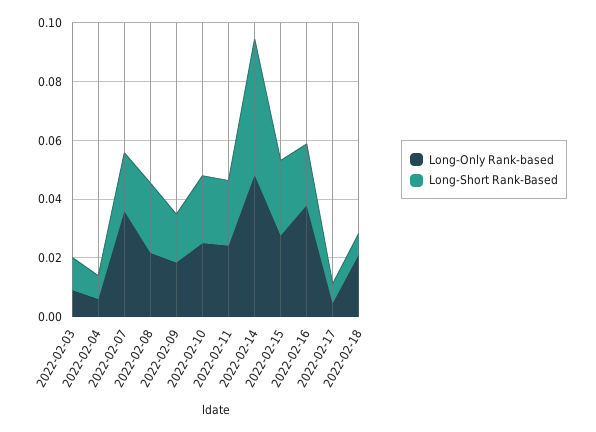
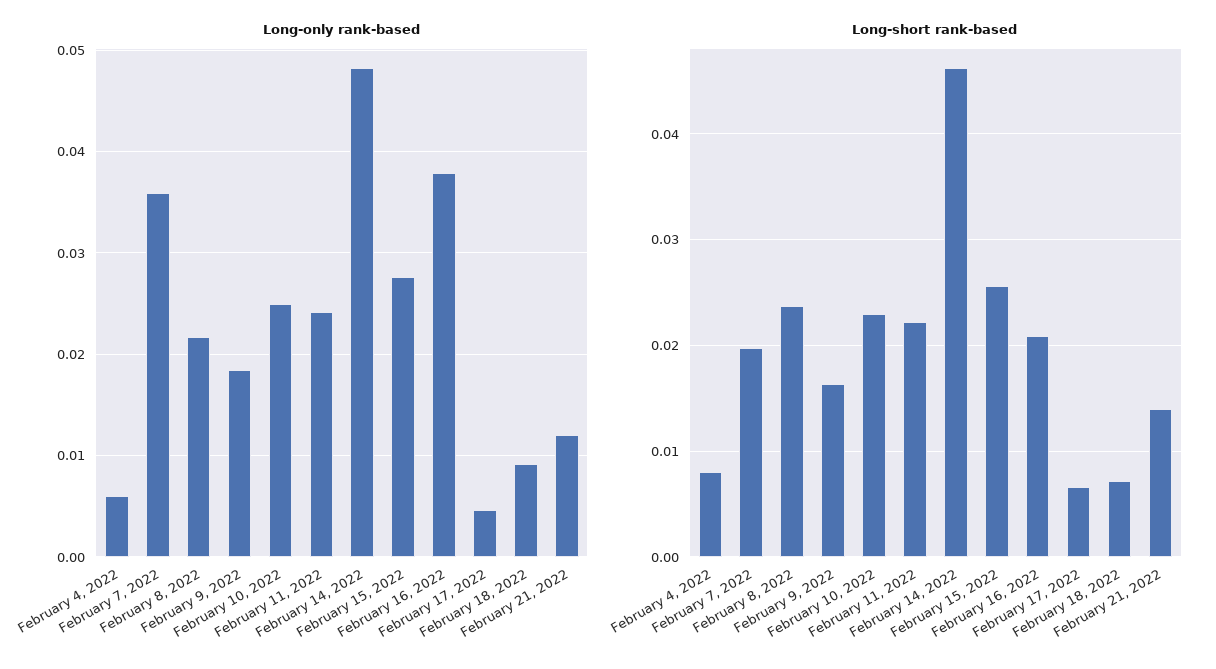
Long-Only Rank-based, 2022-02-03: 0.01 -> none
Long-Short Rank-Based, 2022-02-03: 0.01 -> none
Long-Only Rank-based, 2022-02-18: 0.02 -> 0.009
Long-Only Rank-based, February 21, 2022: none -> 0.012
Long-Short Rank-Based, February 21, 2022: none -> 0.014

